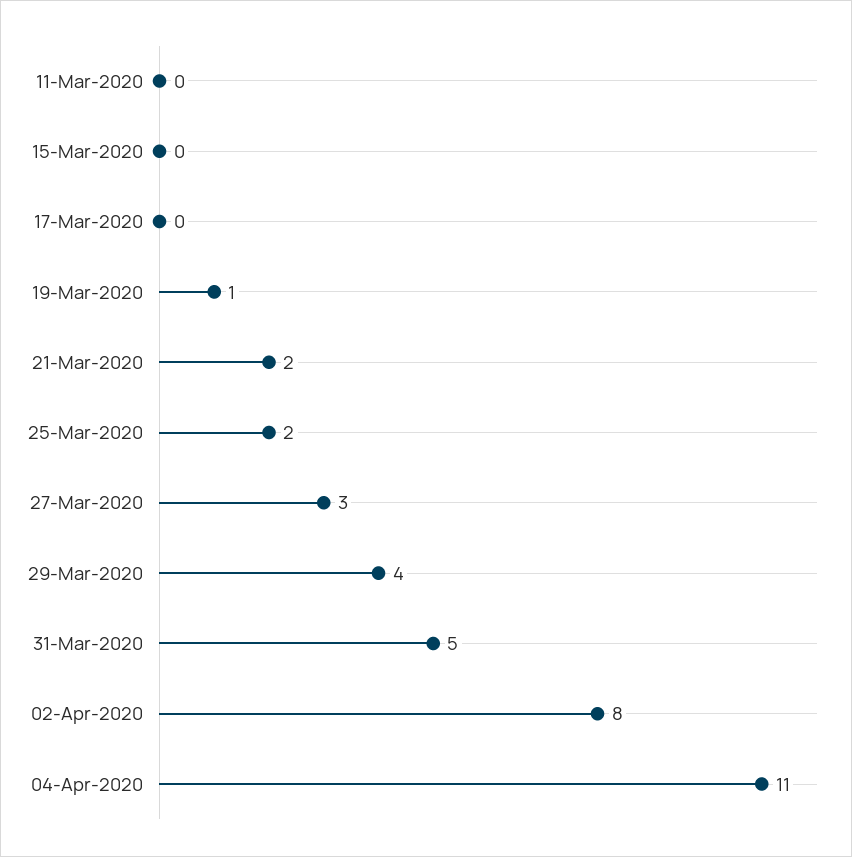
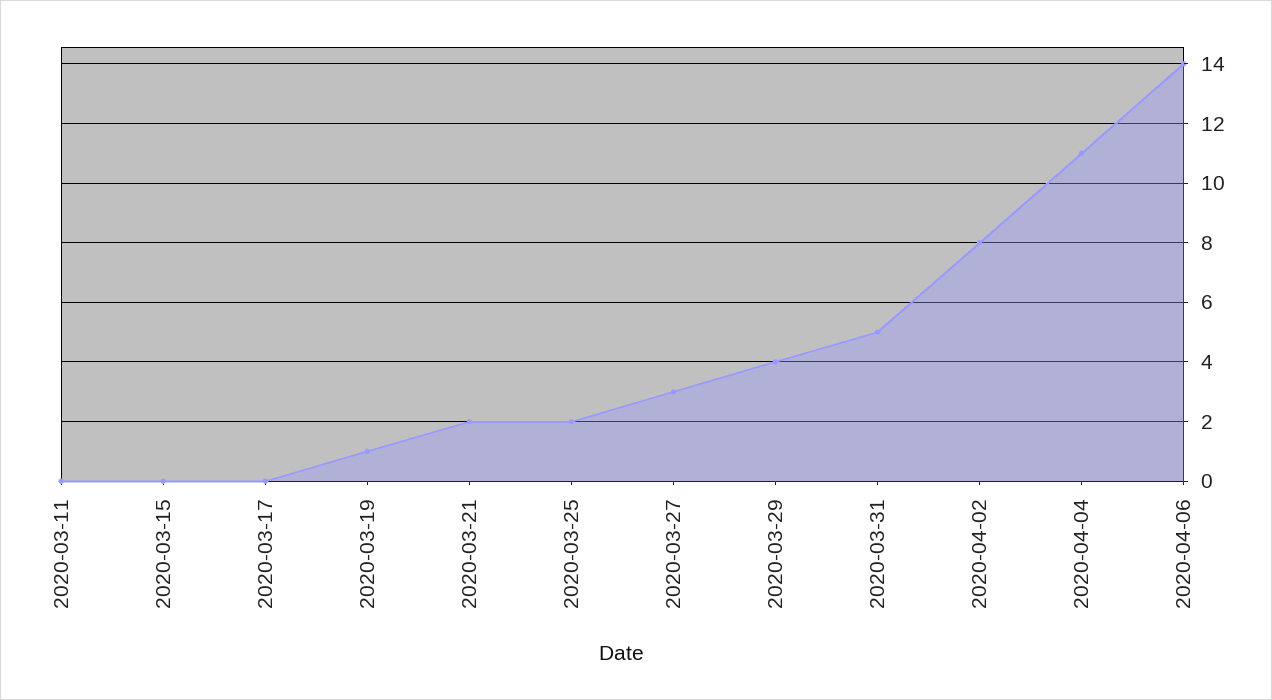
2020-04-06: none -> 14

